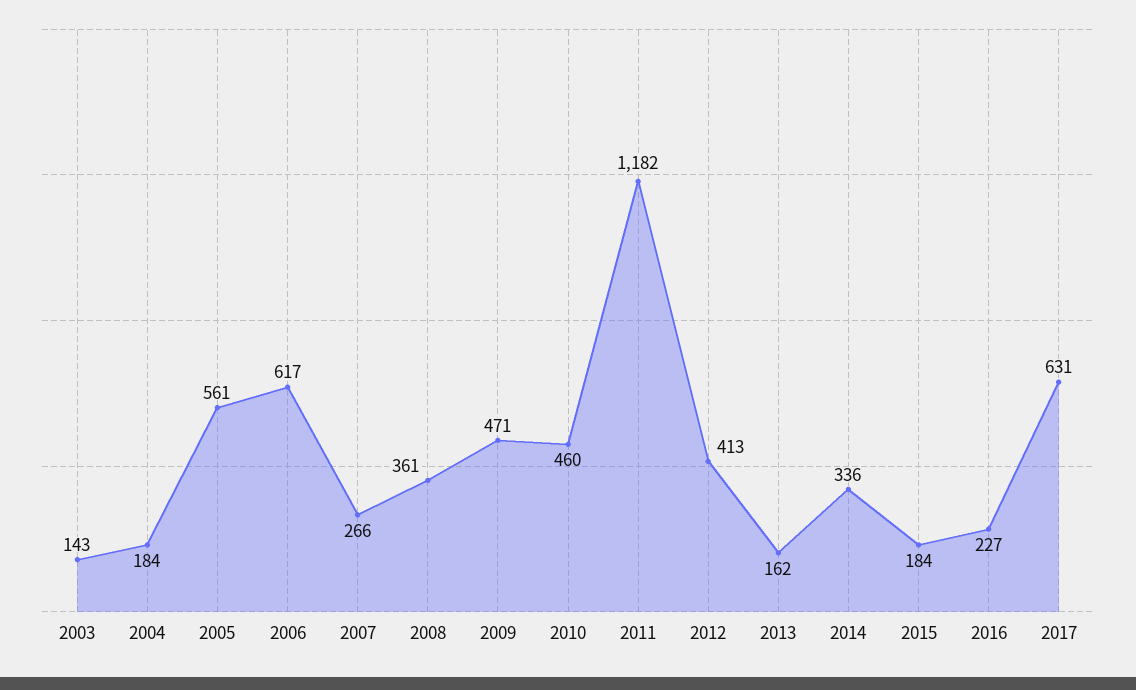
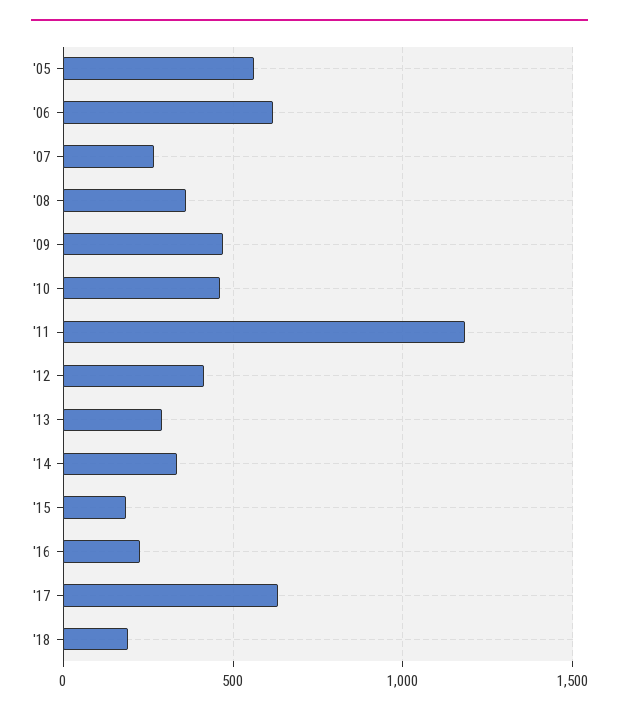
2003: 143 -> none
2004: 184 -> none
2013: 162 -> 300
'18: none -> 200

